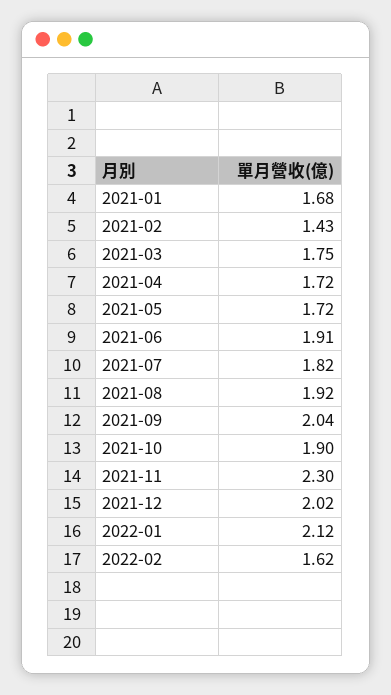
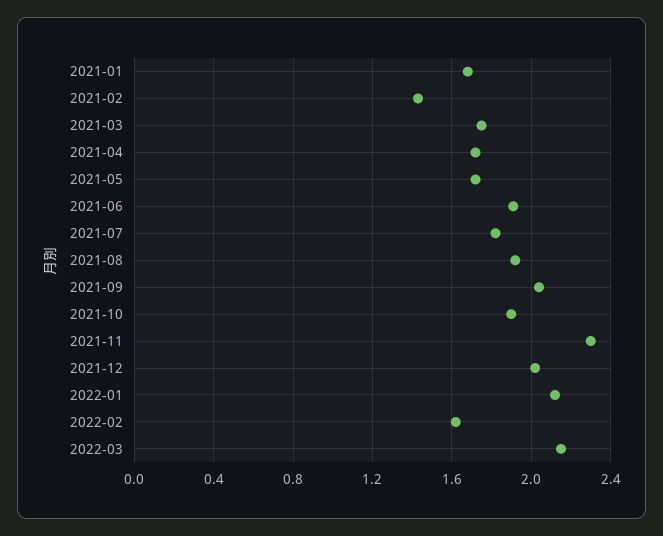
2022-03: none -> 2.15

